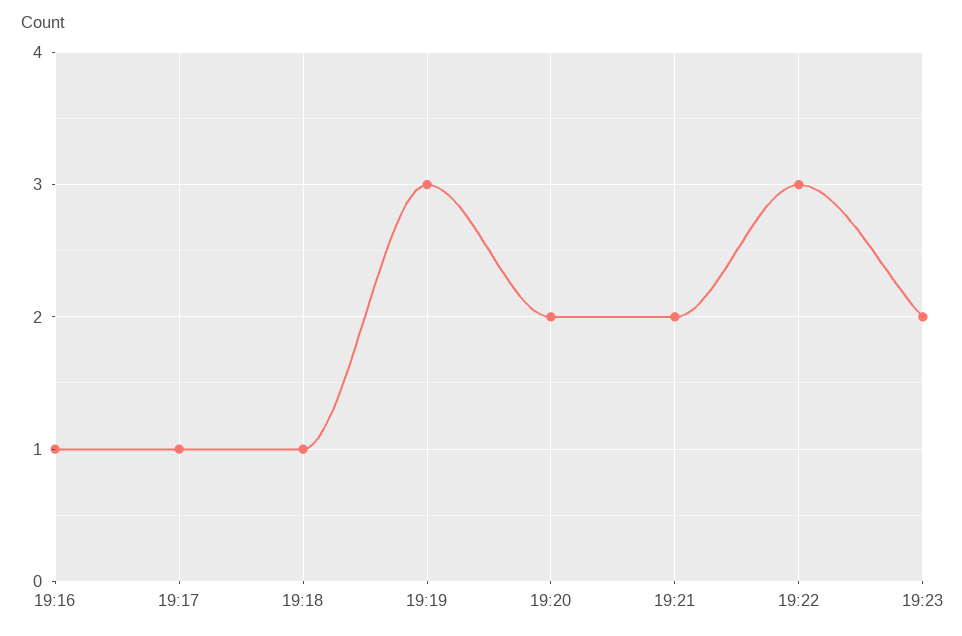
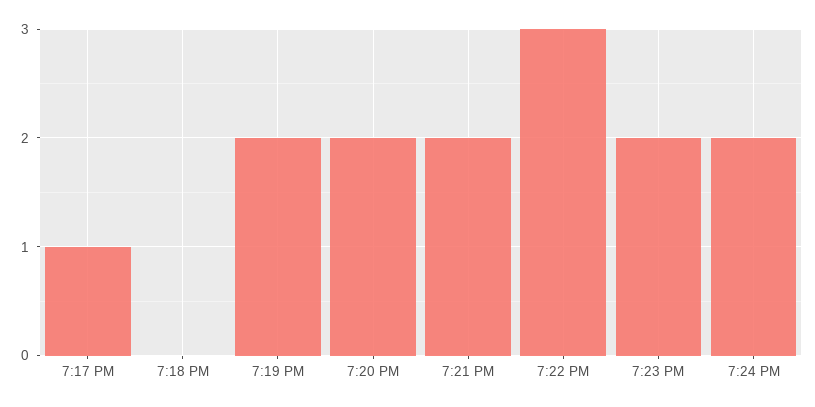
19:16: 1 -> none
19:18: 1 -> 0
19:19: 3 -> 2
7:24 PM: none -> 2

